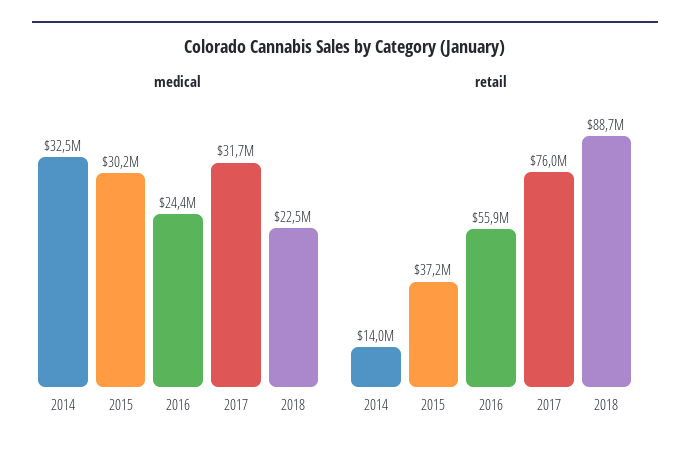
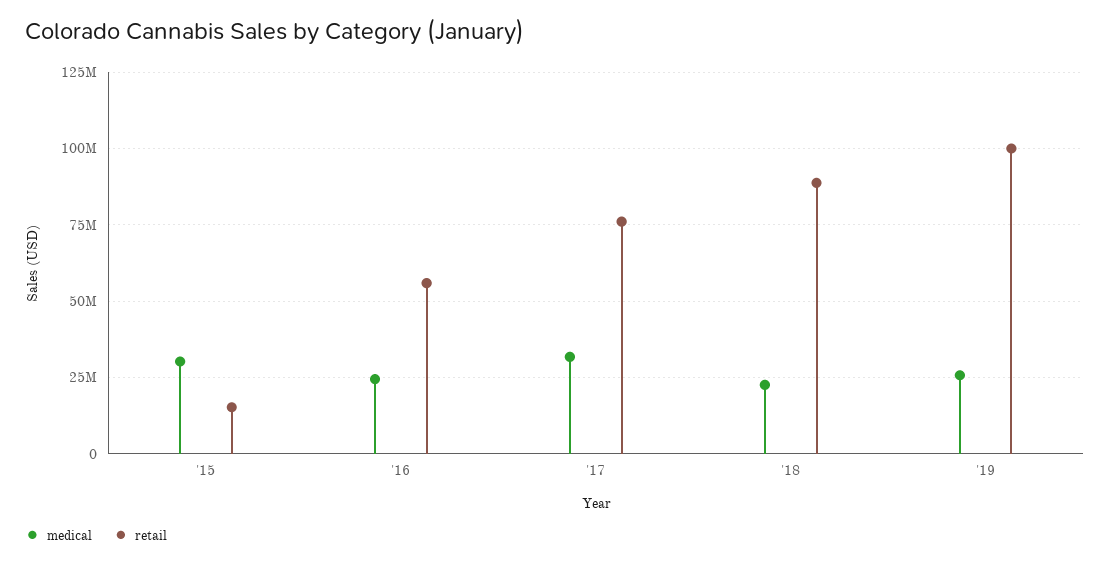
medical, 2014: 32500000 -> none
retail, 2014: 14000000 -> none
retail, 2015: 37200000 -> 15000000
medical, '19: none -> 25000000
retail, '19: none -> 100000000

